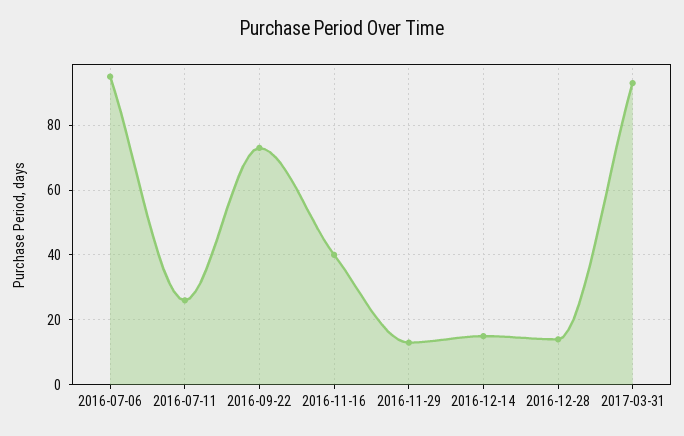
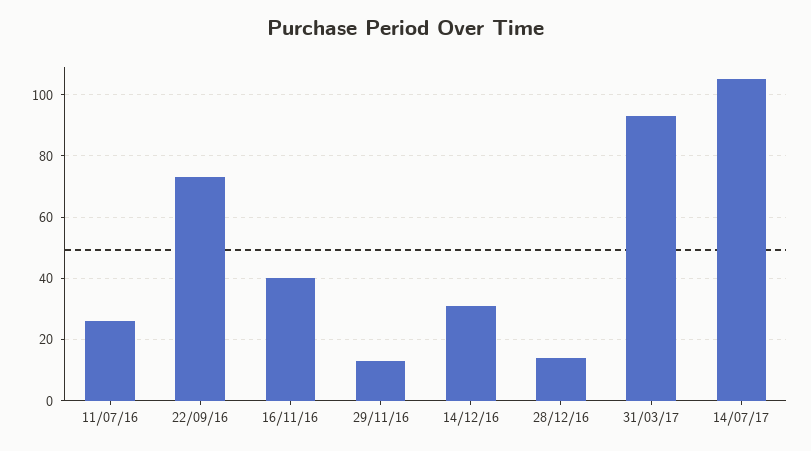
2016-07-06: 95 -> none
2016-12-14: 15 -> 30
14/07/17: none -> 105

